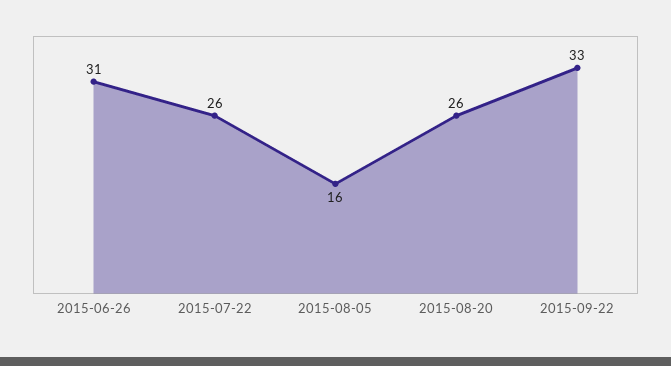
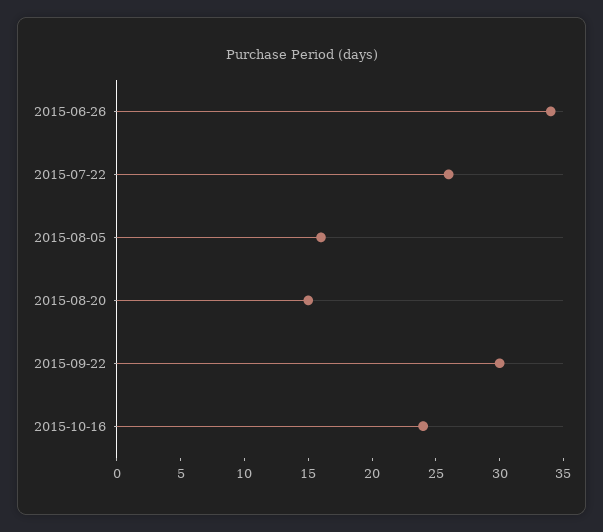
2015-06-26: 31 -> 34
2015-08-20: 26 -> 15
2015-09-22: 33 -> 30
2015-10-16: none -> 24

